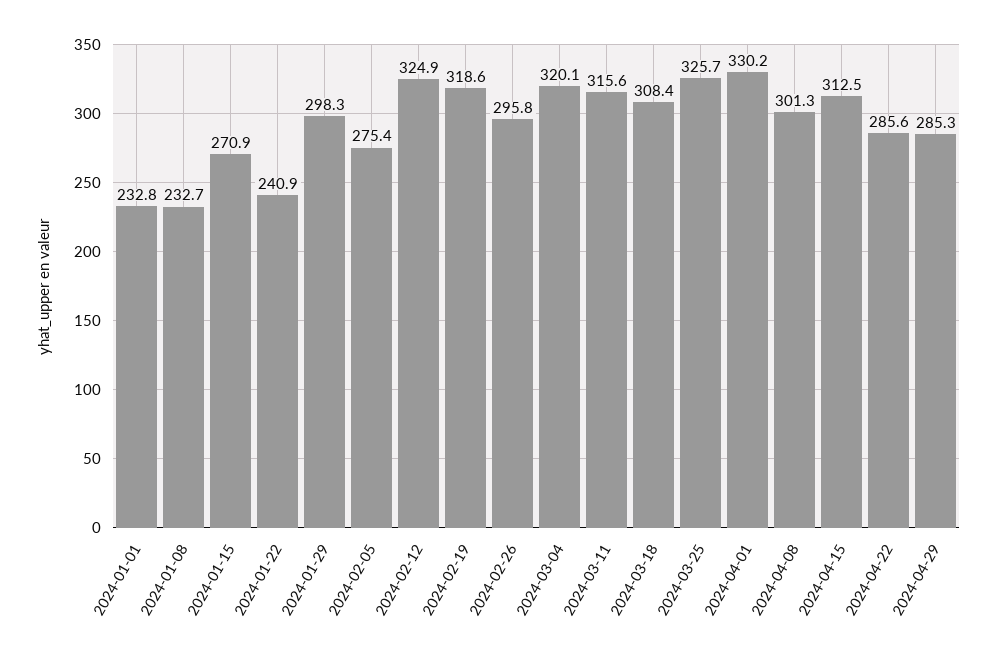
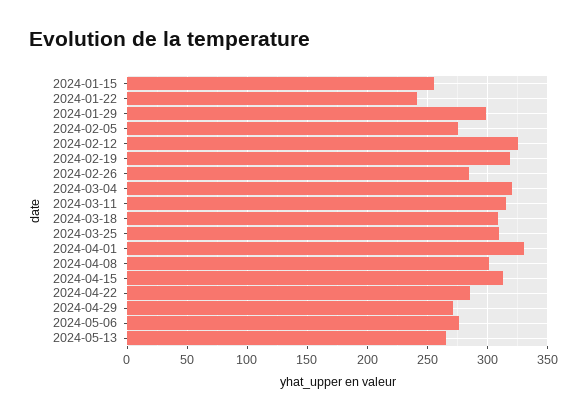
2024-01-01: 232.8 -> none
2024-01-08: 232.7 -> none
2024-01-15: 270.9 -> 255
2024-02-26: 295.8 -> 285
2024-03-25: 325.7 -> 310
2024-04-29: 285.3 -> 270
2024-05-06: none -> 275
2024-05-13: none -> 265

